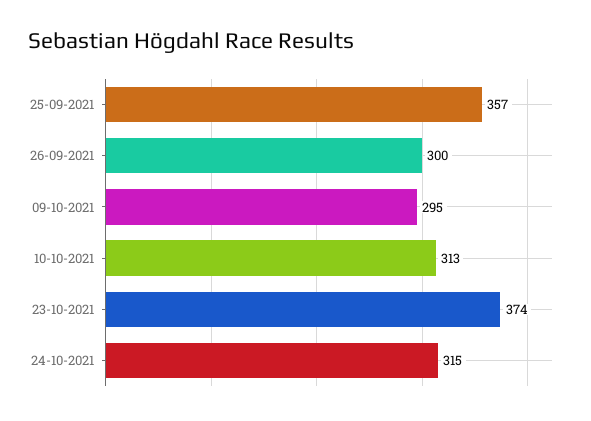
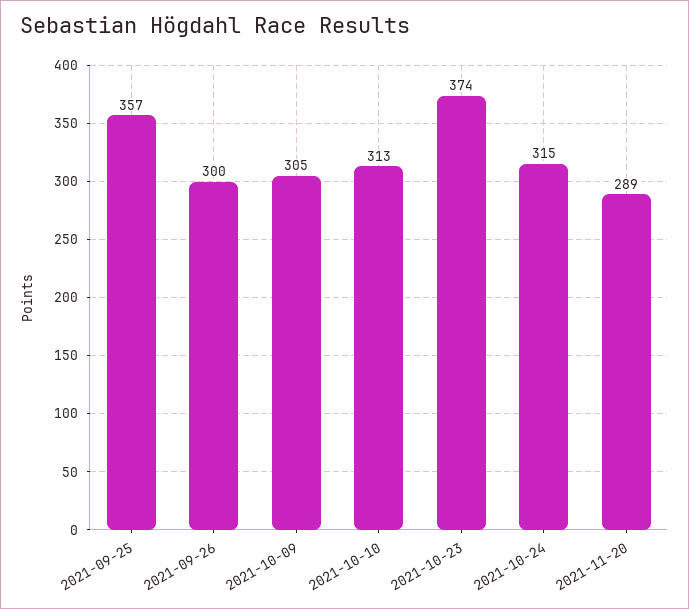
09-10-2021: 295 -> 305
2021-11-20: none -> 289

